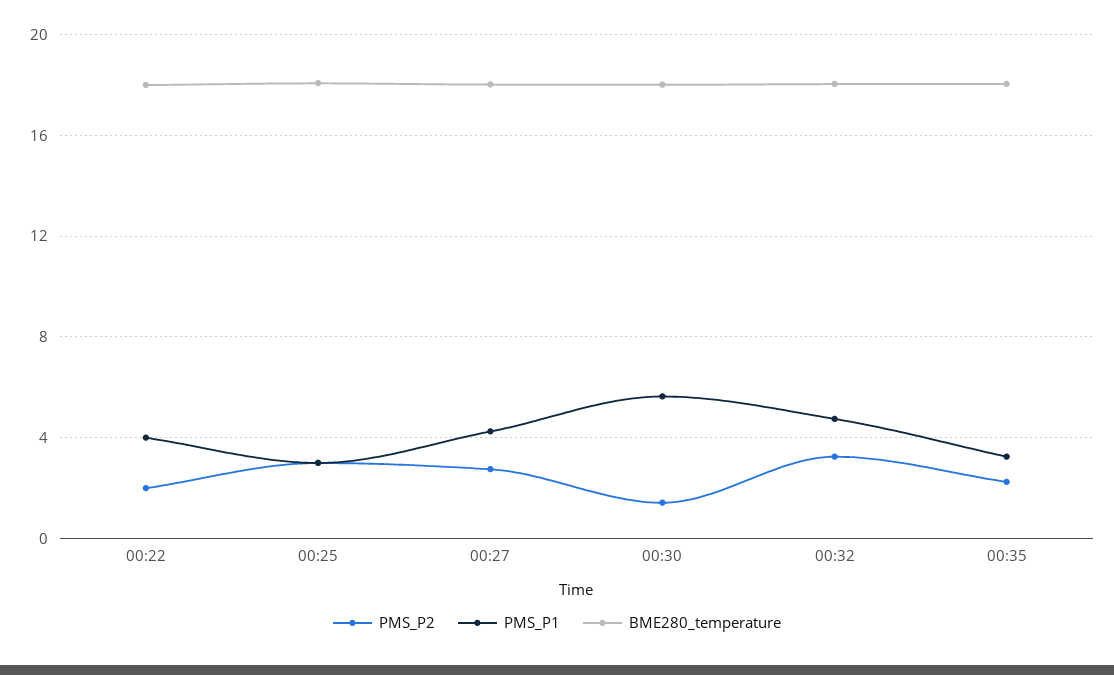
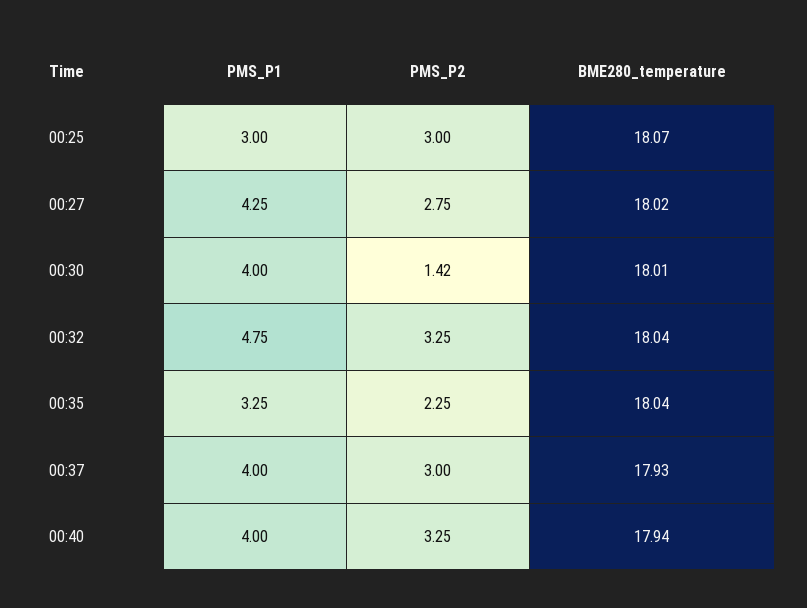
PMS_P2, 00:22: 2 -> none
PMS_P1, 00:22: 4 -> none
BME280_temperature, 00:22: 18 -> none
PMS_P1, 00:30: 5.5 -> 4
PMS_P1, 00:37: none -> 4
PMS_P2, 00:37: none -> 3
BME280_temperature, 00:37: none -> 17.93
PMS_P1, 00:40: none -> 4
PMS_P2, 00:40: none -> 3.25
BME280_temperature, 00:40: none -> 17.94

